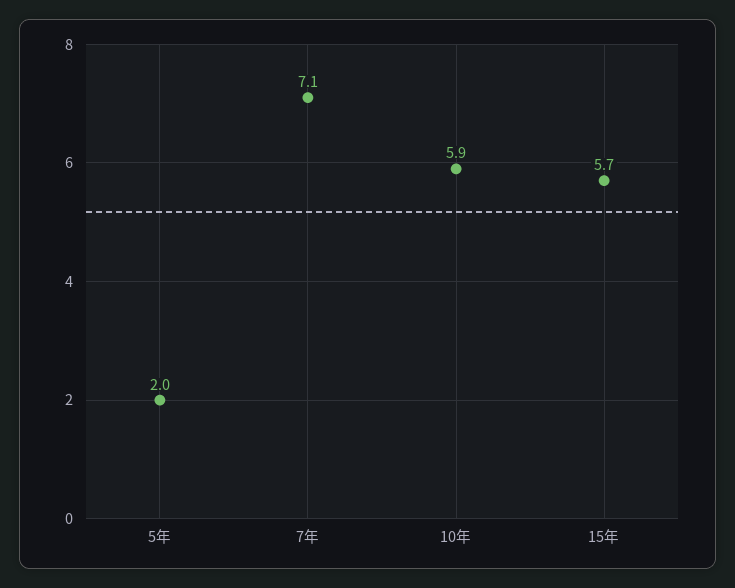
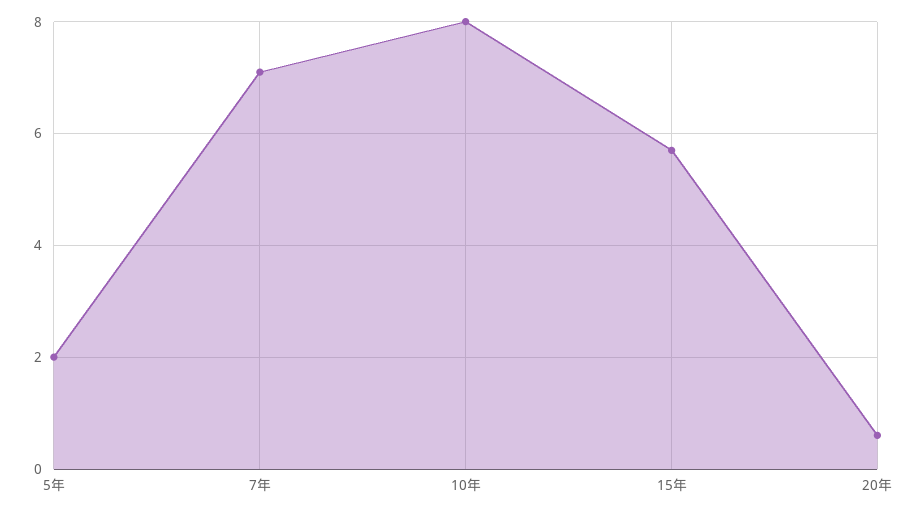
10年: 5.9 -> 8
20年: none -> 0.5

